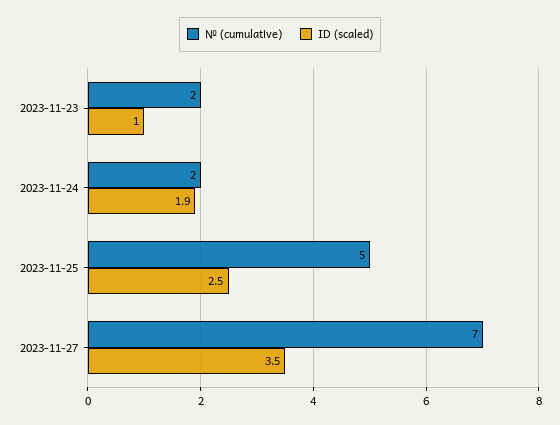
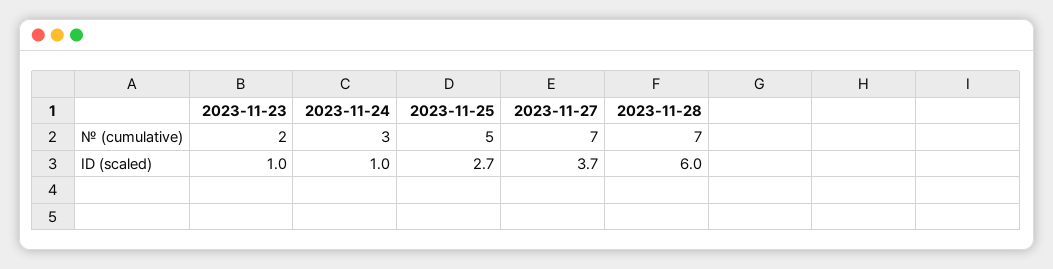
№ (cumulative), 2023-11-24: 2 -> 3
ID (scaled), 2023-11-24: 1.9 -> 1
ID (scaled), 2023-11-25: 2.5 -> 2.7
ID (scaled), 2023-11-27: 3.5 -> 3.7
№ (cumulative), 2023-11-28: none -> 7
ID (scaled), 2023-11-28: none -> 6

